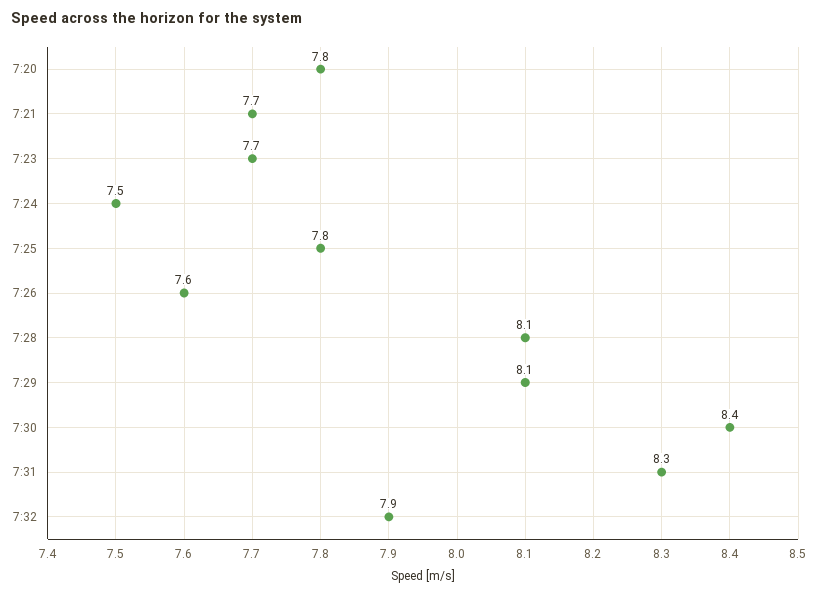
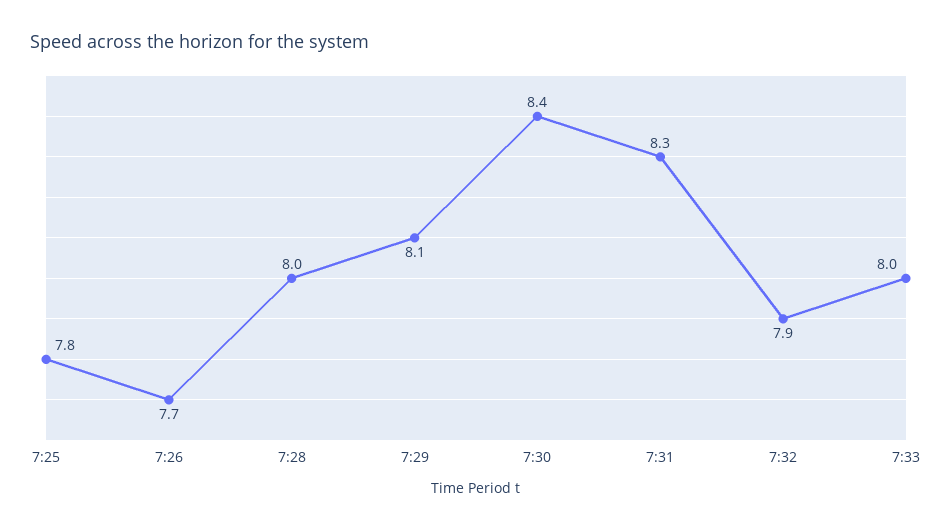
7:20: 7.8 -> none
7:21: 7.7 -> none
7:23: 7.7 -> none
7:24: 7.5 -> none
7:26: 7.6 -> 7.7
7:28: 8.1 -> 8
7:33: none -> 8

